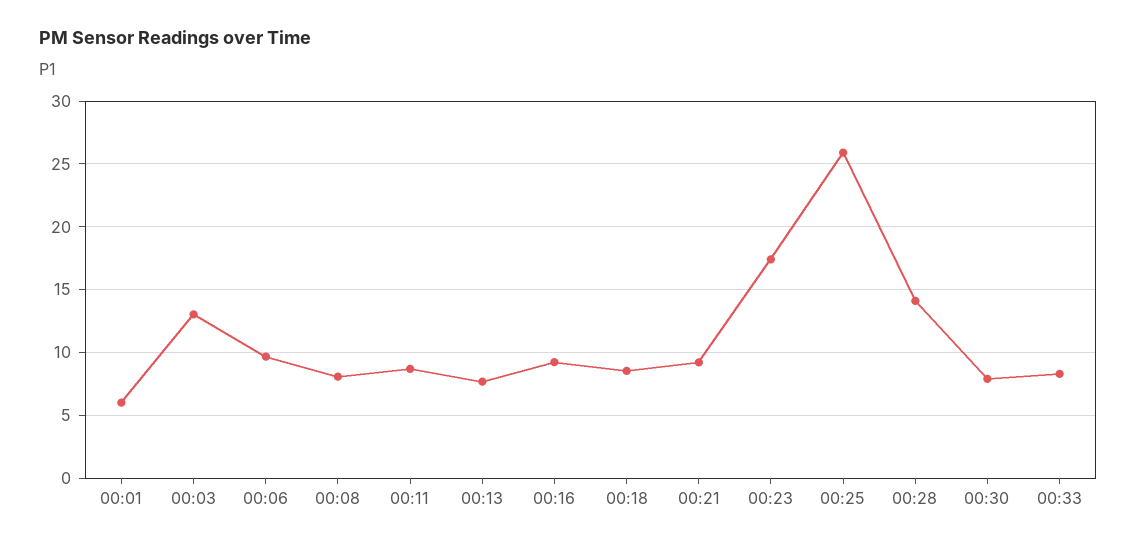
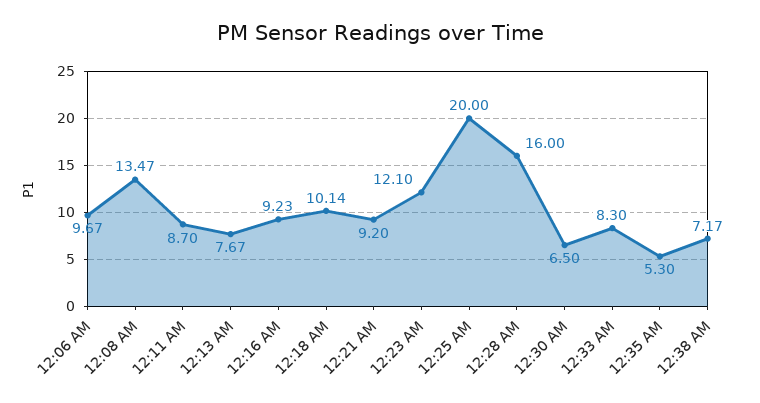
00:01: 6 -> none
00:03: 13 -> none
00:08: 8 -> 13.47
00:18: 8.5 -> 10.14
00:23: 17.5 -> 12.1
00:25: 26 -> 20
00:28: 14 -> 16
00:30: 8 -> 6.5
12:35 AM: none -> 5.3
12:38 AM: none -> 7.17

